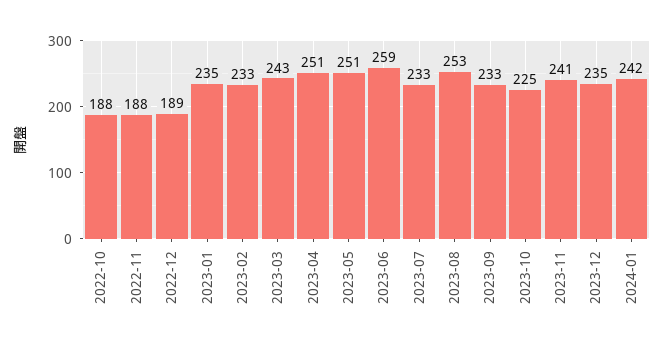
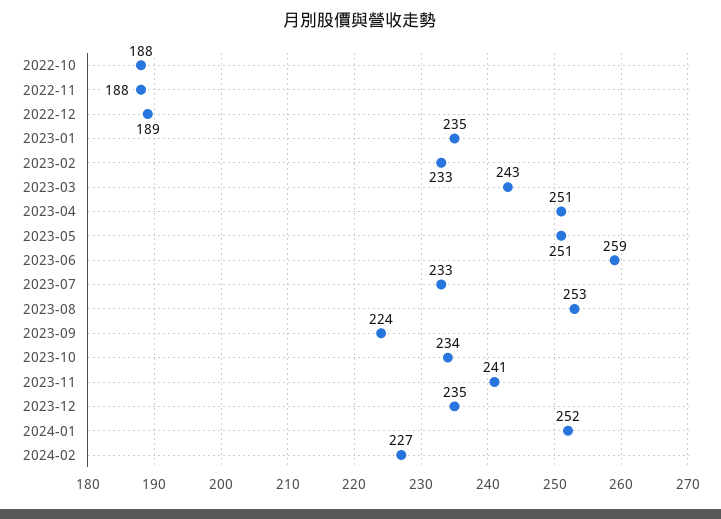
2023-09: 233 -> 224
2023-10: 225 -> 234
2024-01: 242 -> 252
2024-02: none -> 227

